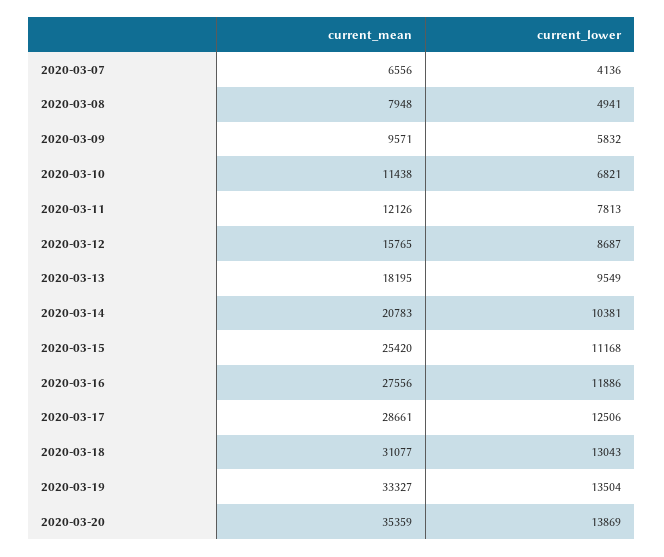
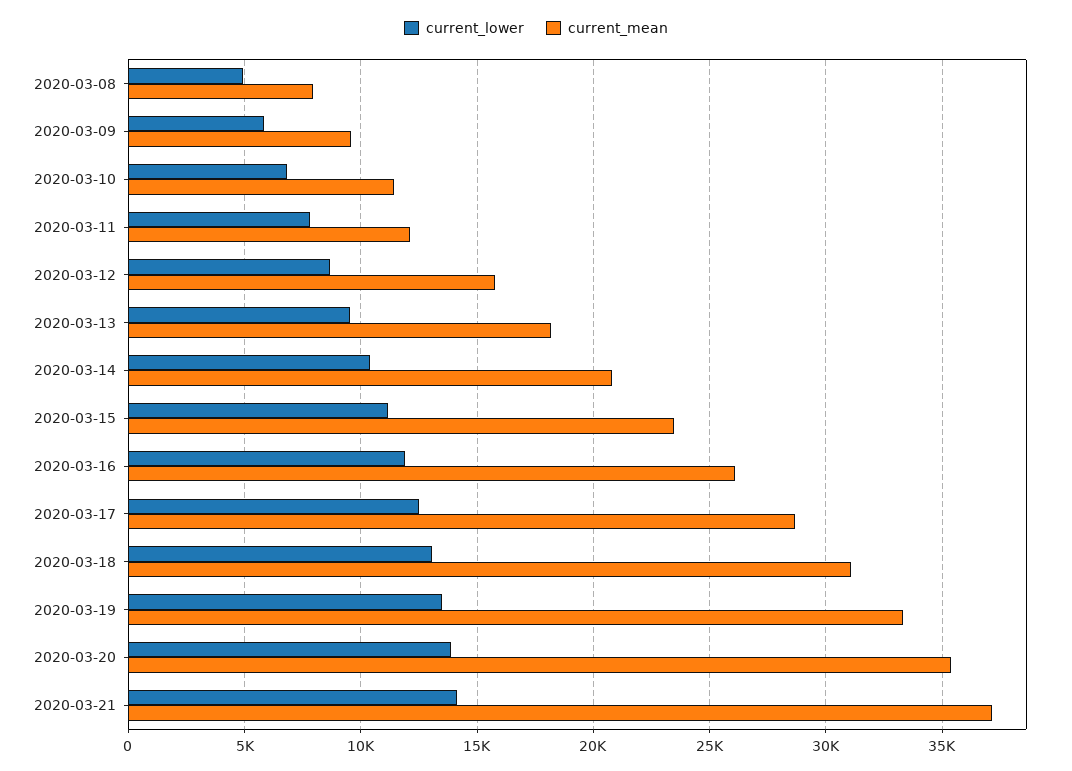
current_mean, 2020-03-07: 6556 -> none
current_lower, 2020-03-07: 4136 -> none
current_mean, 2020-03-15: 25420 -> 23500
current_mean, 2020-03-16: 27556 -> 26000
current_lower, 2020-03-21: none -> 14000
current_mean, 2020-03-21: none -> 37000

